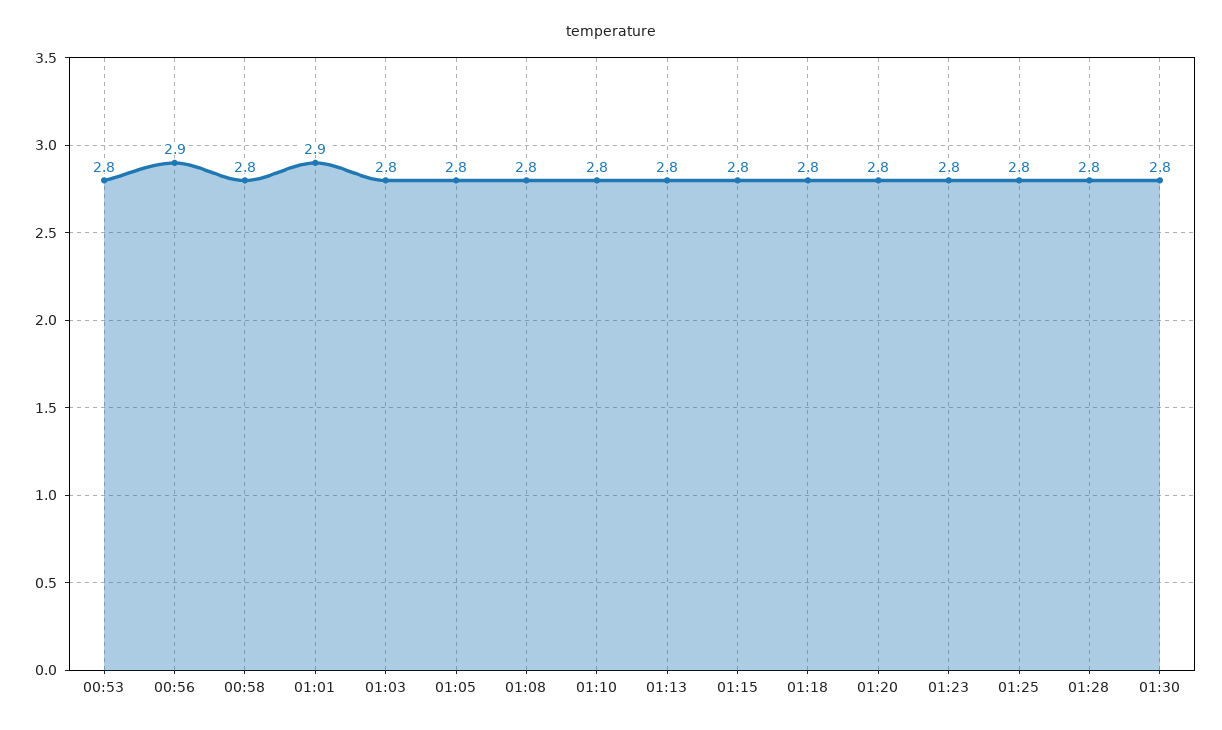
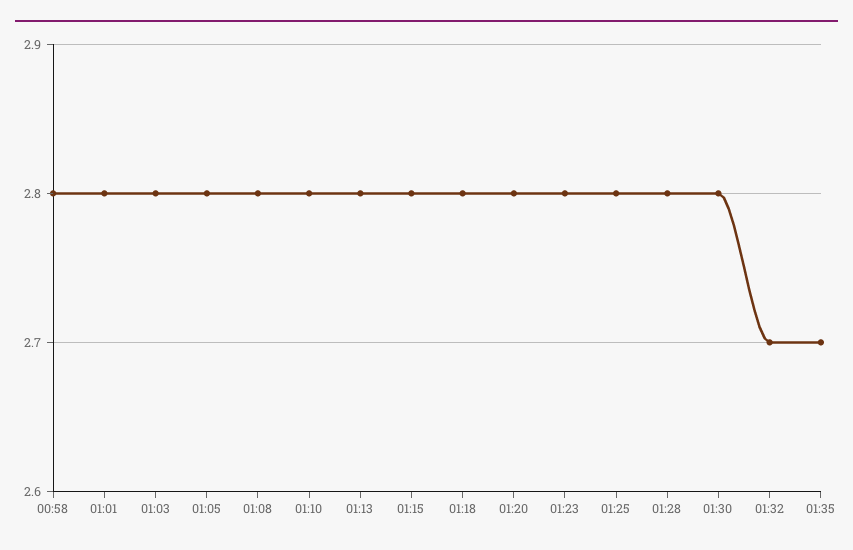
00:53: 2.8 -> none
00:56: 2.9 -> none
01:01: 2.9 -> 2.8
01:32: none -> 2.7
01:35: none -> 2.7

